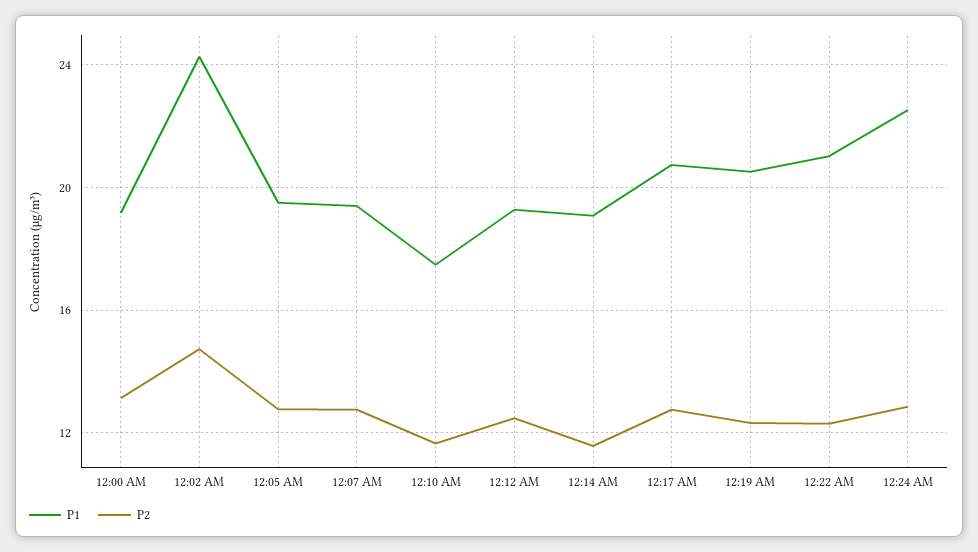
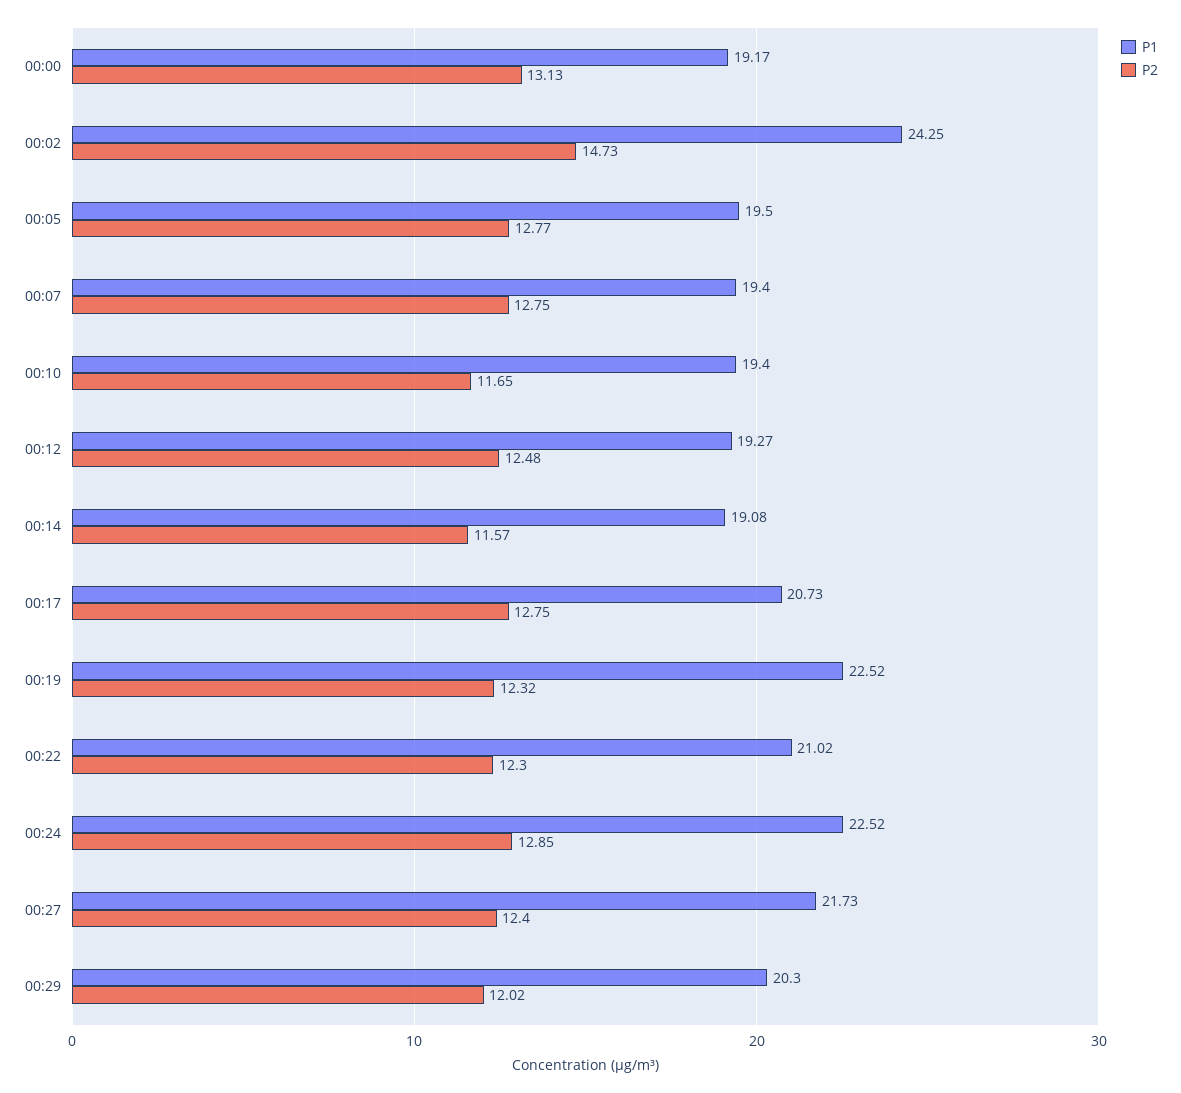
P1, 12:10 AM: 17.5 -> 19.4
P1, 12:19 AM: 20.5 -> 22.52
P1, 00:27: none -> 21.73
P2, 00:27: none -> 12.4
P1, 00:29: none -> 20.3
P2, 00:29: none -> 12.02

